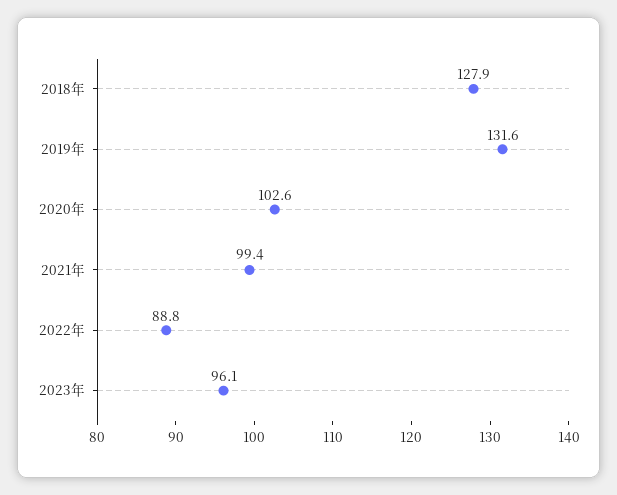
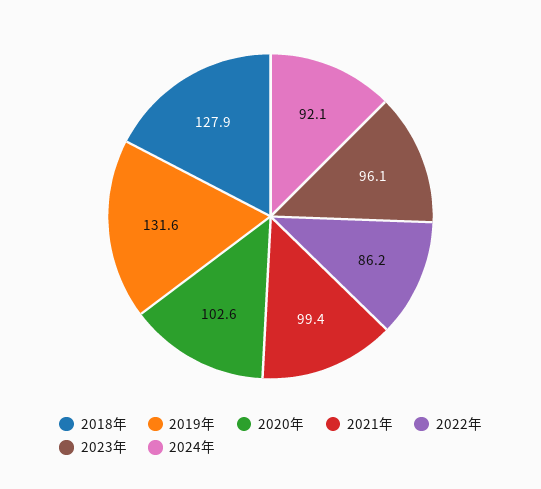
2022年: 88.8 -> 86.2
2024年: none -> 92.1

